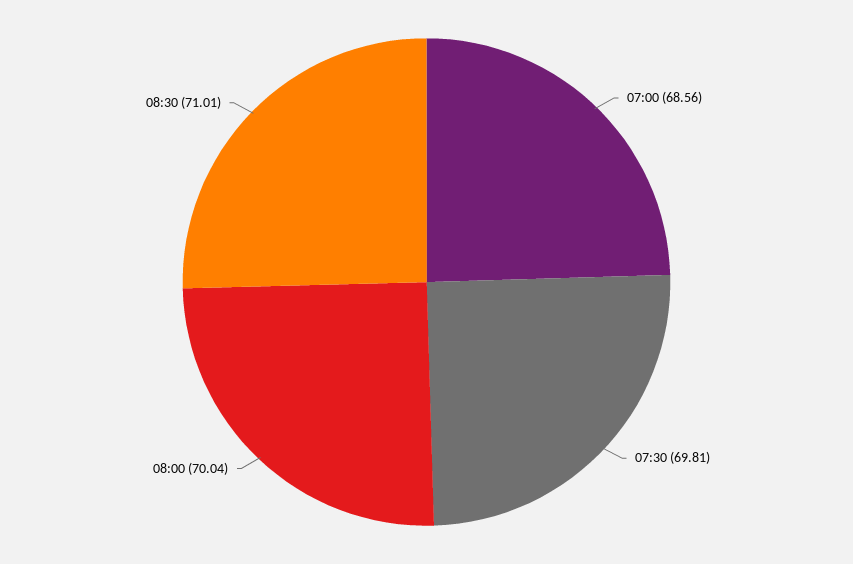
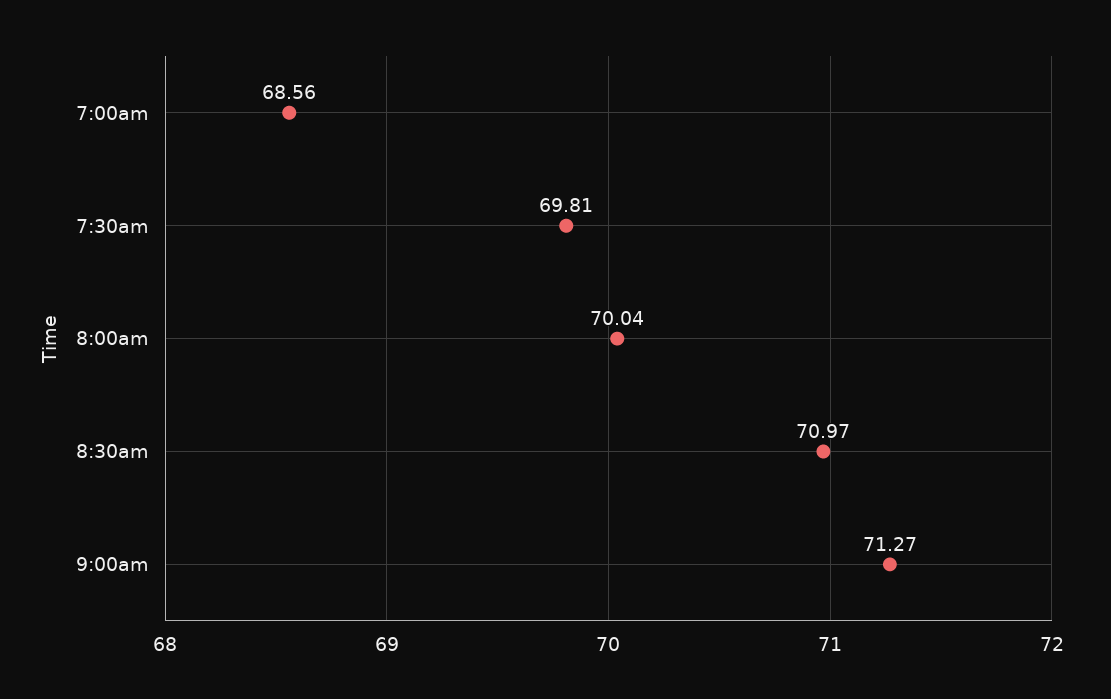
08:30: 71.01 -> 70.97
9:00am: none -> 71.27

